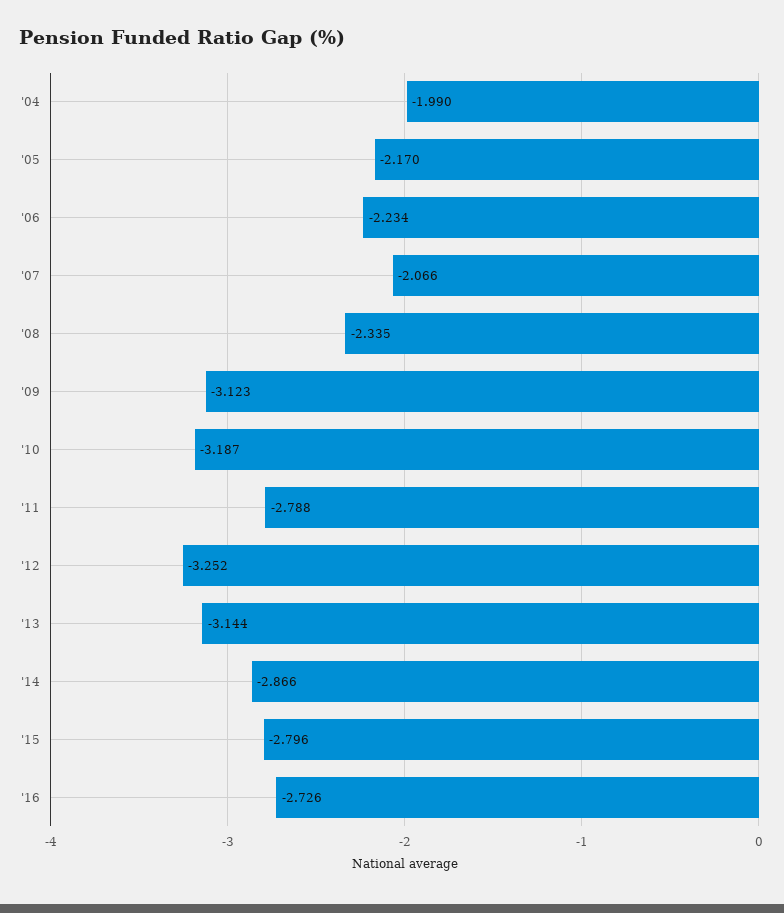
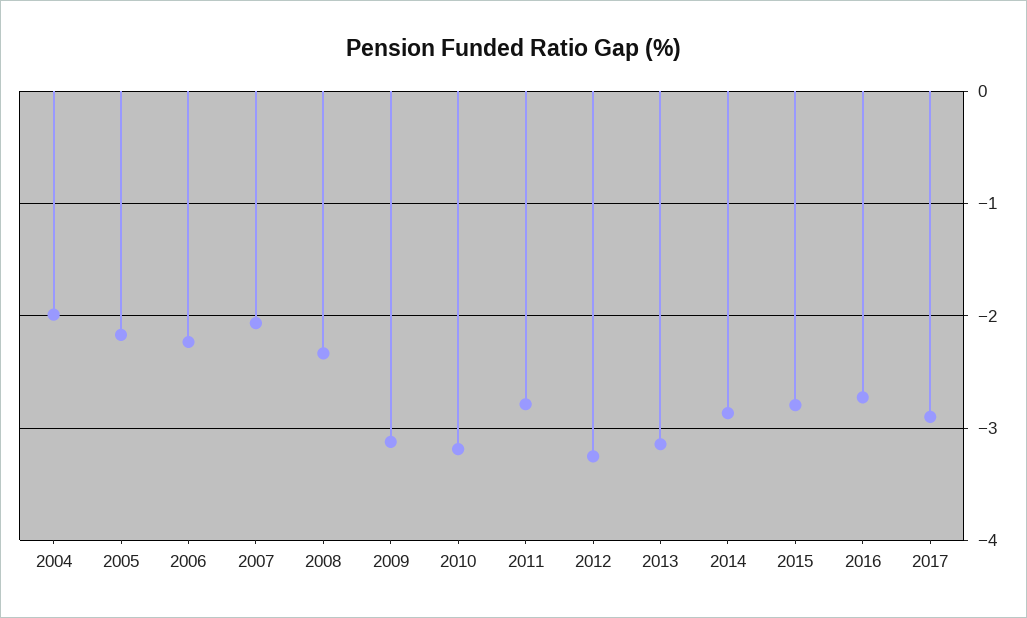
2017: none -> -2.9

